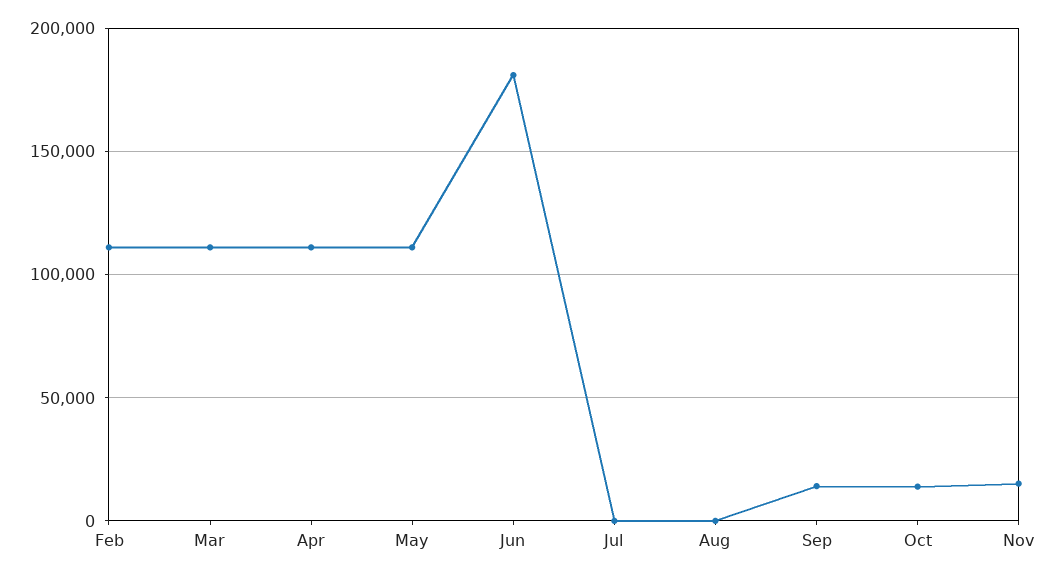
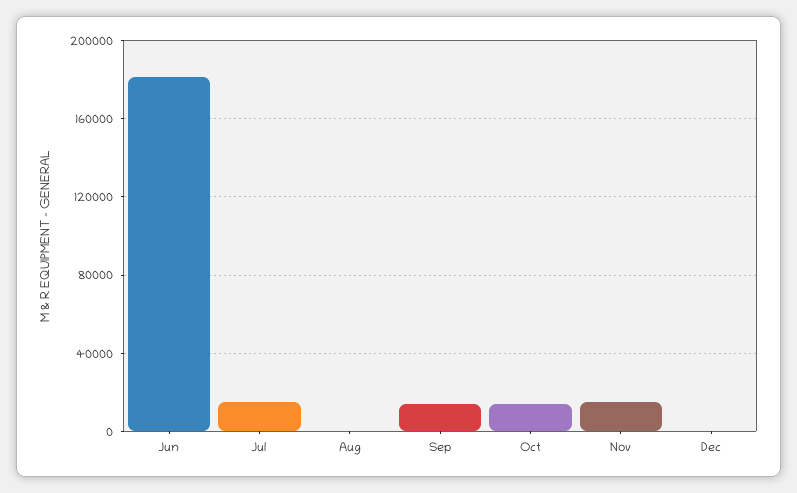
Feb: 110000 -> none
Mar: 110000 -> none
Apr: 110000 -> none
May: 110000 -> none
Jul: 0 -> 15000
Dec: none -> 0

